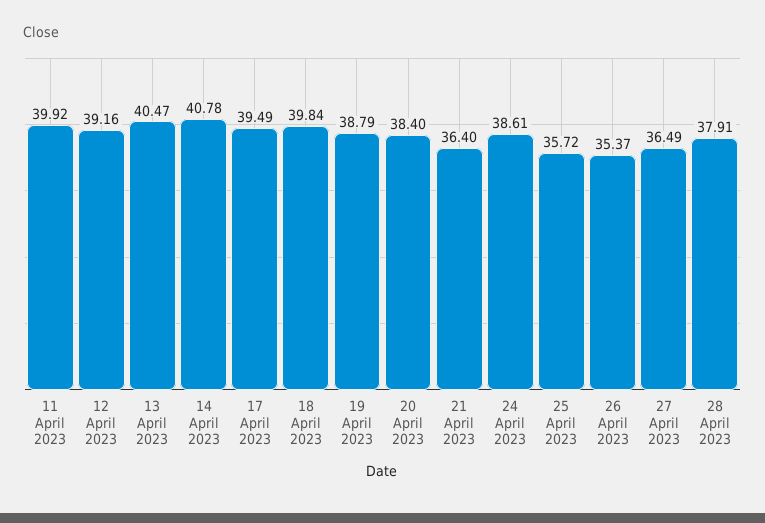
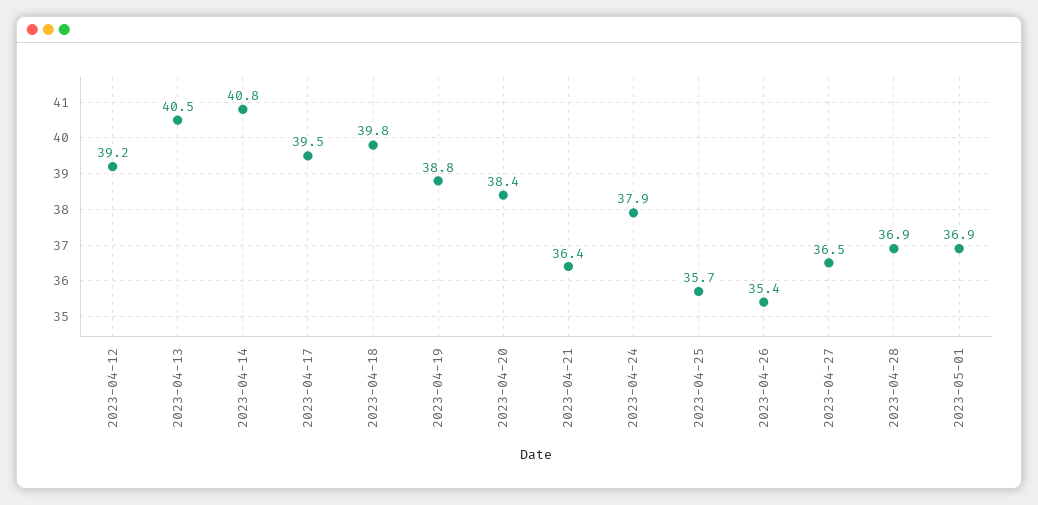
11 April 2023: 39.92 -> none
24 April 2023: 38.61 -> 37.9
28 April 2023: 37.91 -> 36.9
2023-05-01: none -> 36.9

